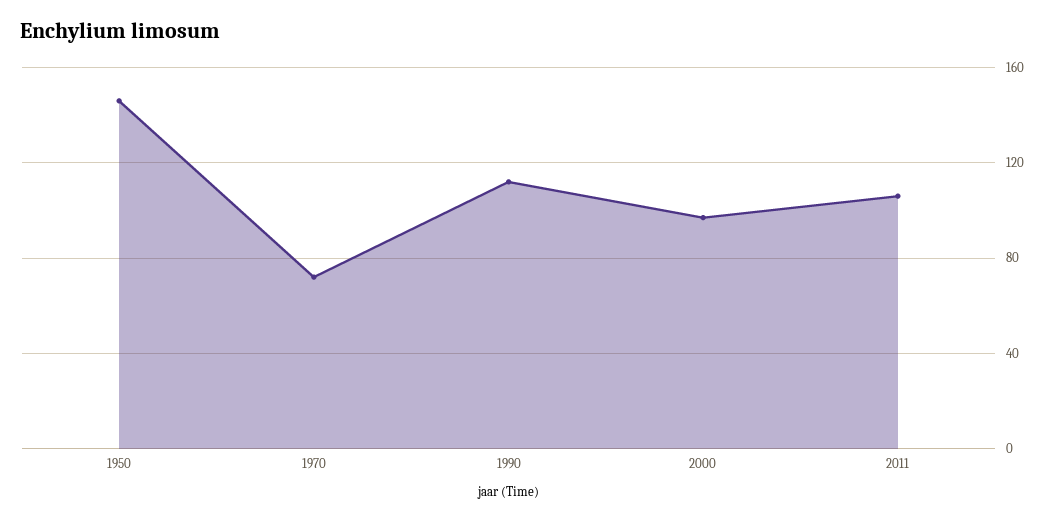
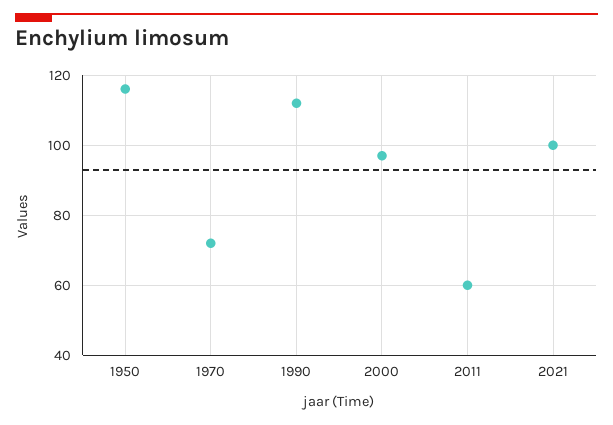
1950: 145 -> 115
2011: 105 -> 60
2021: none -> 100

